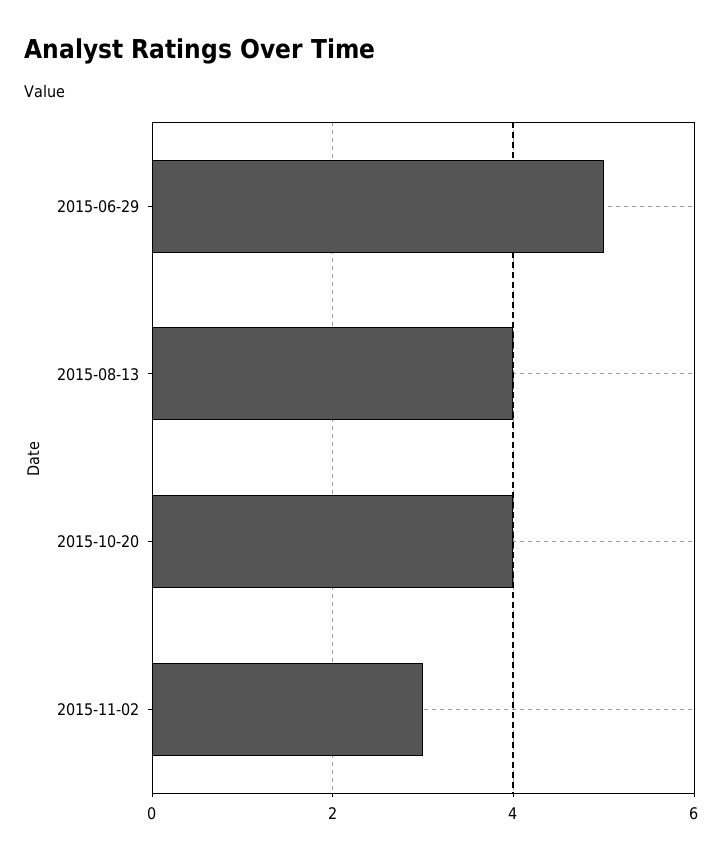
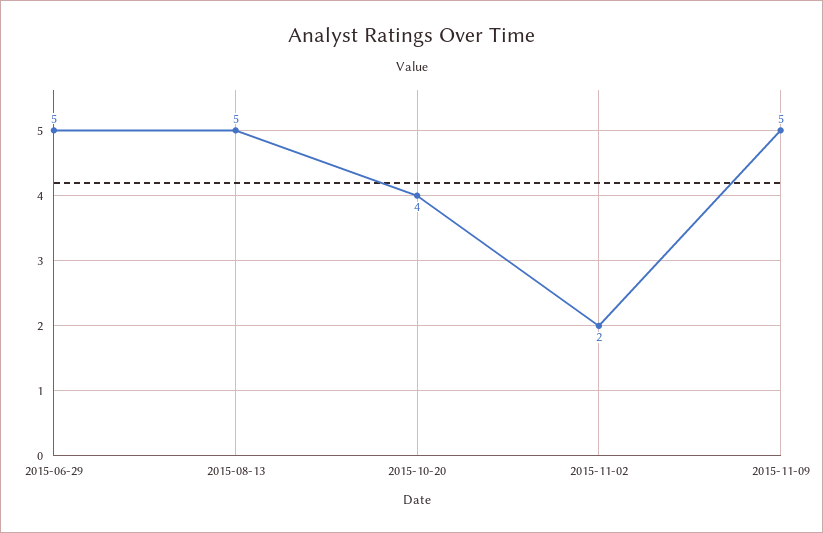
2015-08-13: 4 -> 5
2015-11-02: 3 -> 2
2015-11-09: none -> 5

